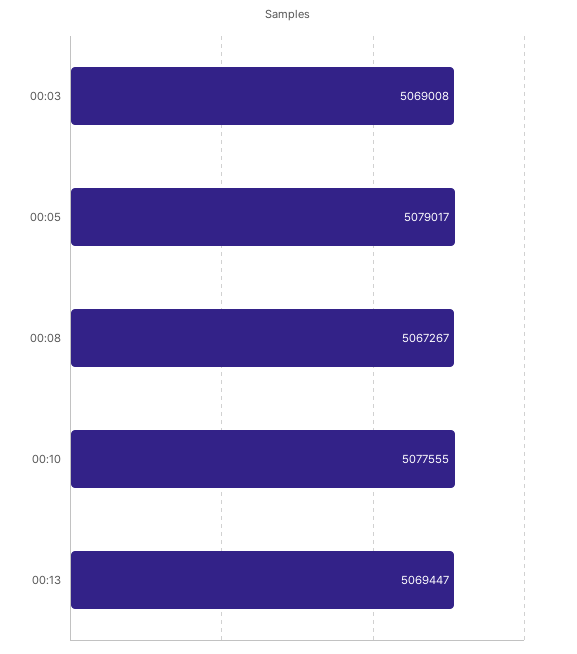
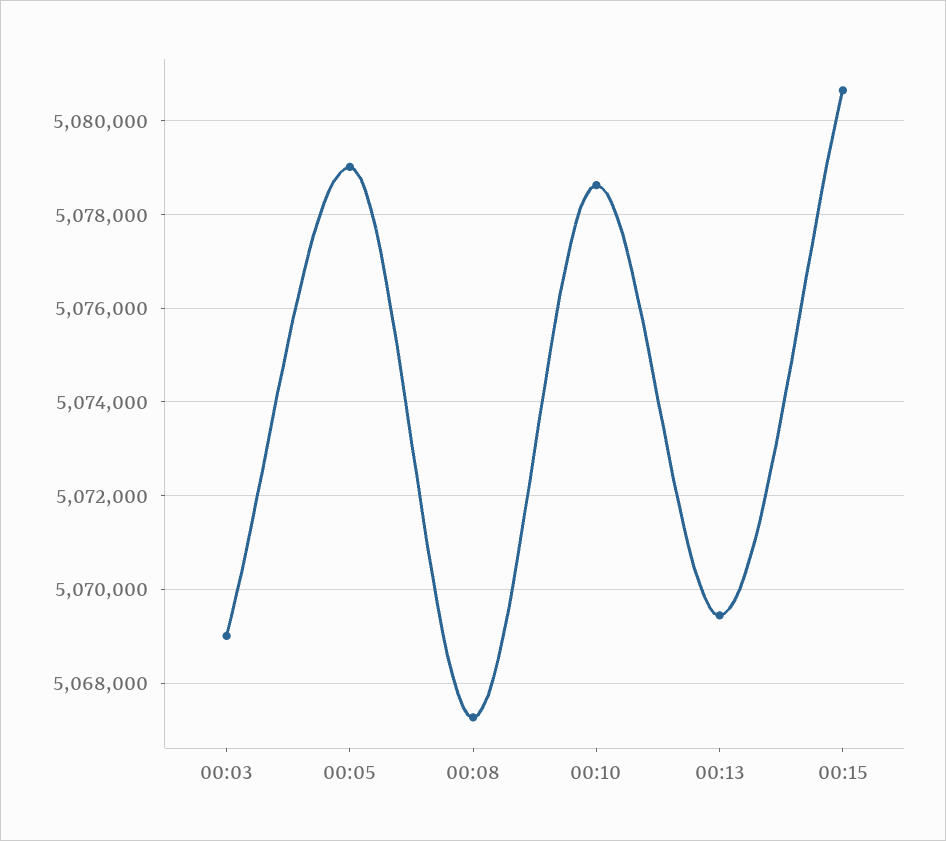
00:10: 5077555 -> 5078600
00:15: none -> 5080600

